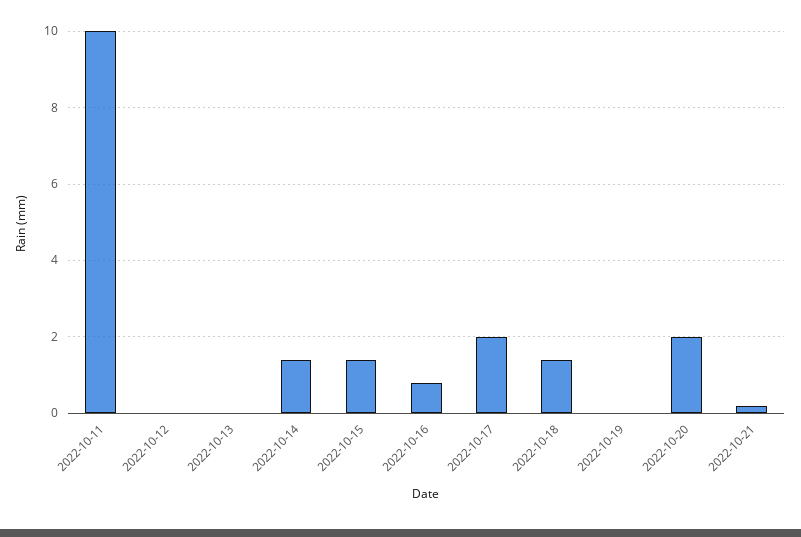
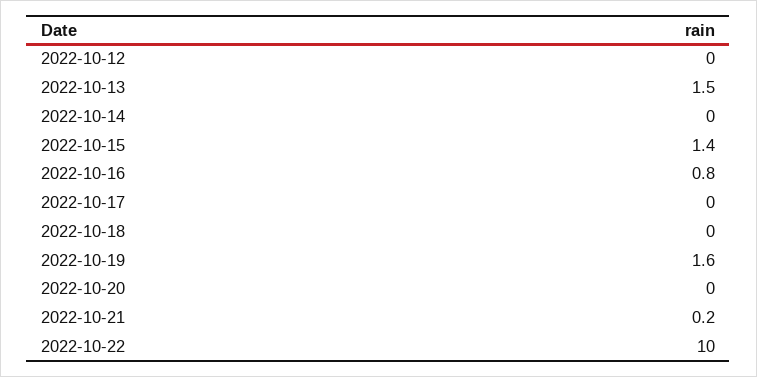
2022-10-11: 10 -> none
2022-10-13: 0 -> 1.5
2022-10-14: 1.5 -> 0
2022-10-17: 2 -> 0
2022-10-18: 1.5 -> 0
2022-10-19: 0 -> 1.6
2022-10-20: 2 -> 0
2022-10-22: none -> 10

